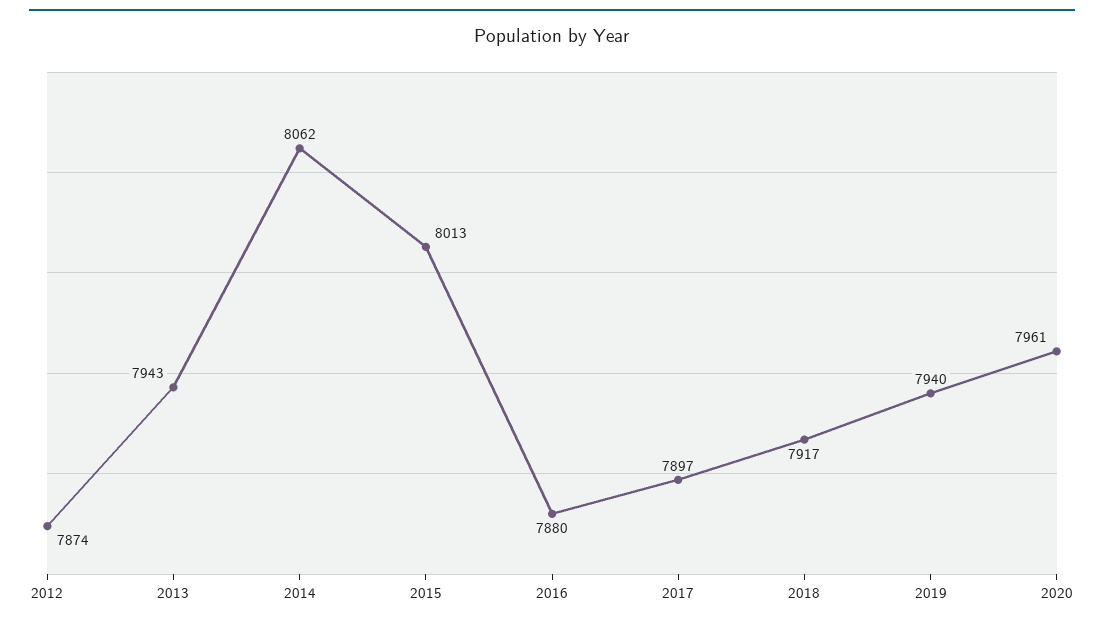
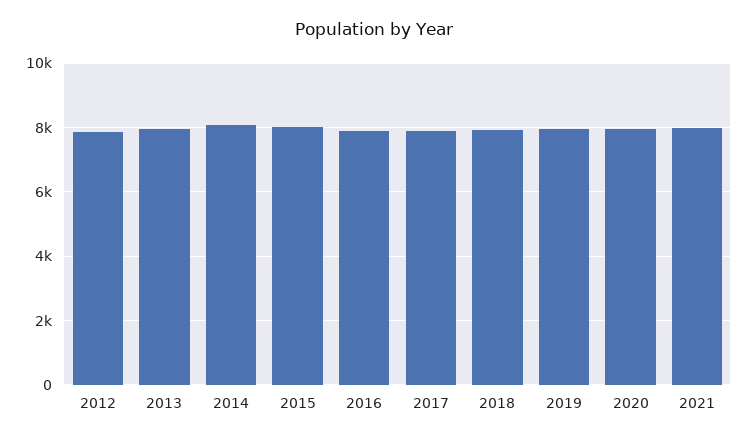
2021: none -> 8000

